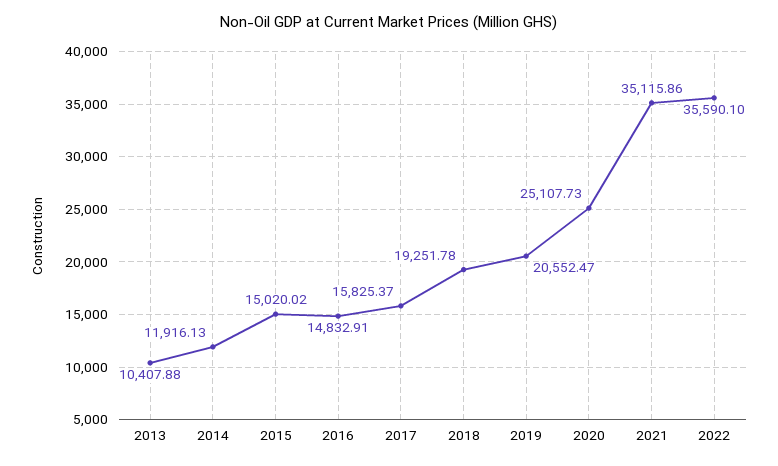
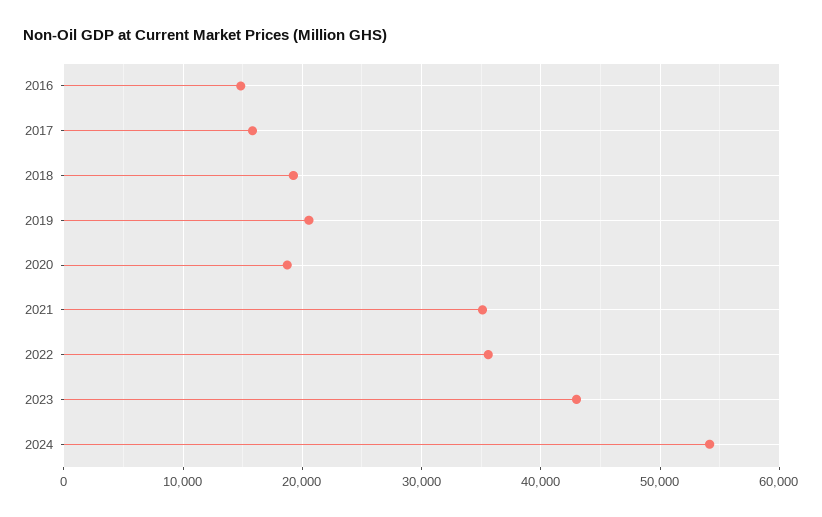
2013: 10407.88 -> none
2014: 11916.13 -> none
2015: 15020.02 -> none
2020: 25107.73 -> 19000
2023: none -> 43000
2024: none -> 54000

